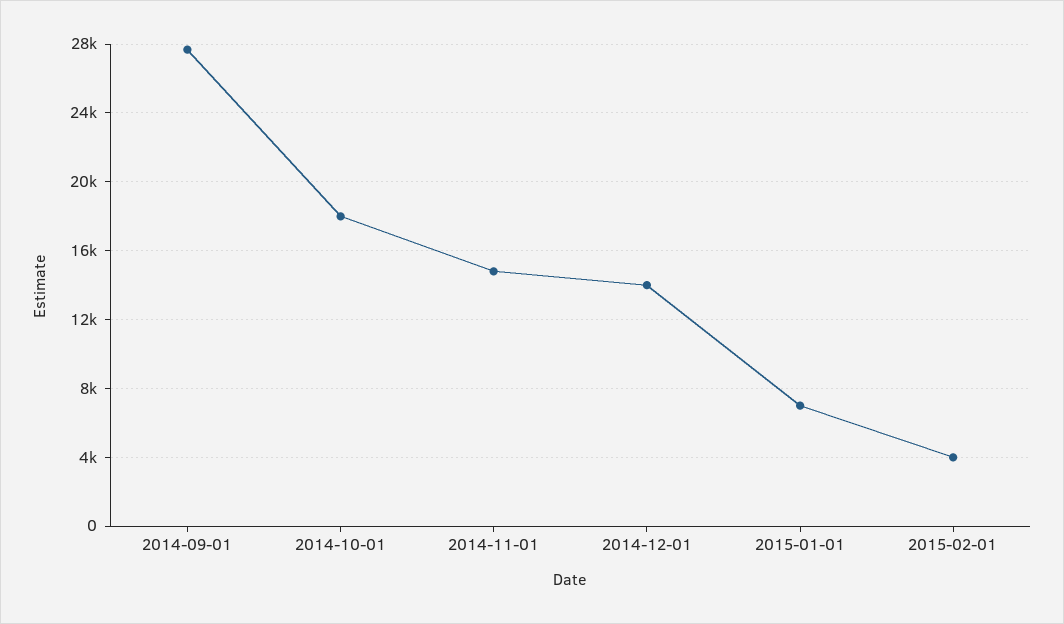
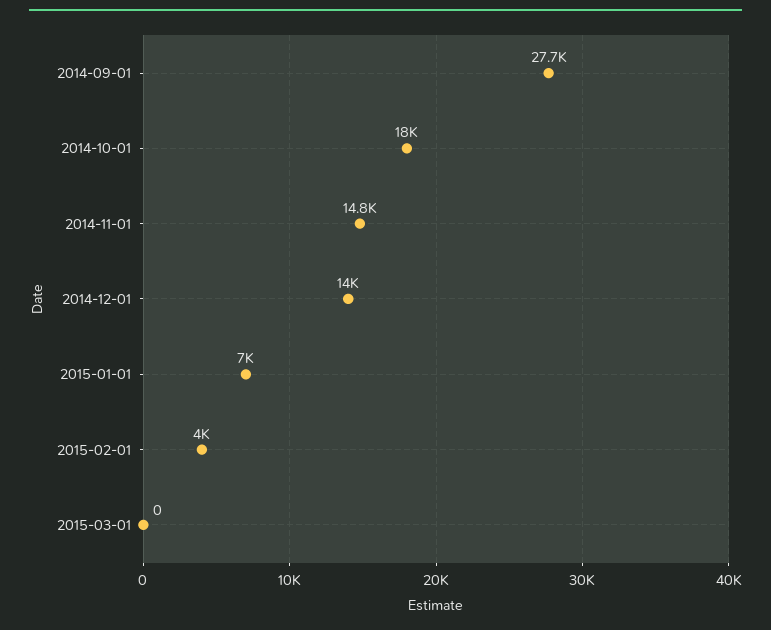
2015-03-01: none -> 0

